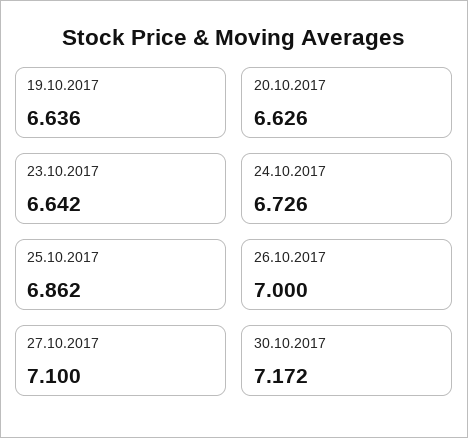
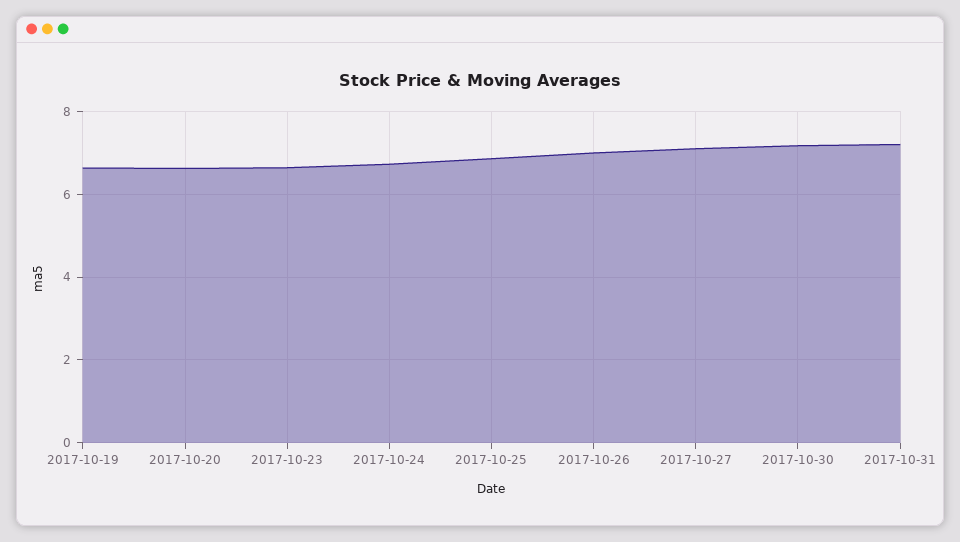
2017-10-31: none -> 7.2

